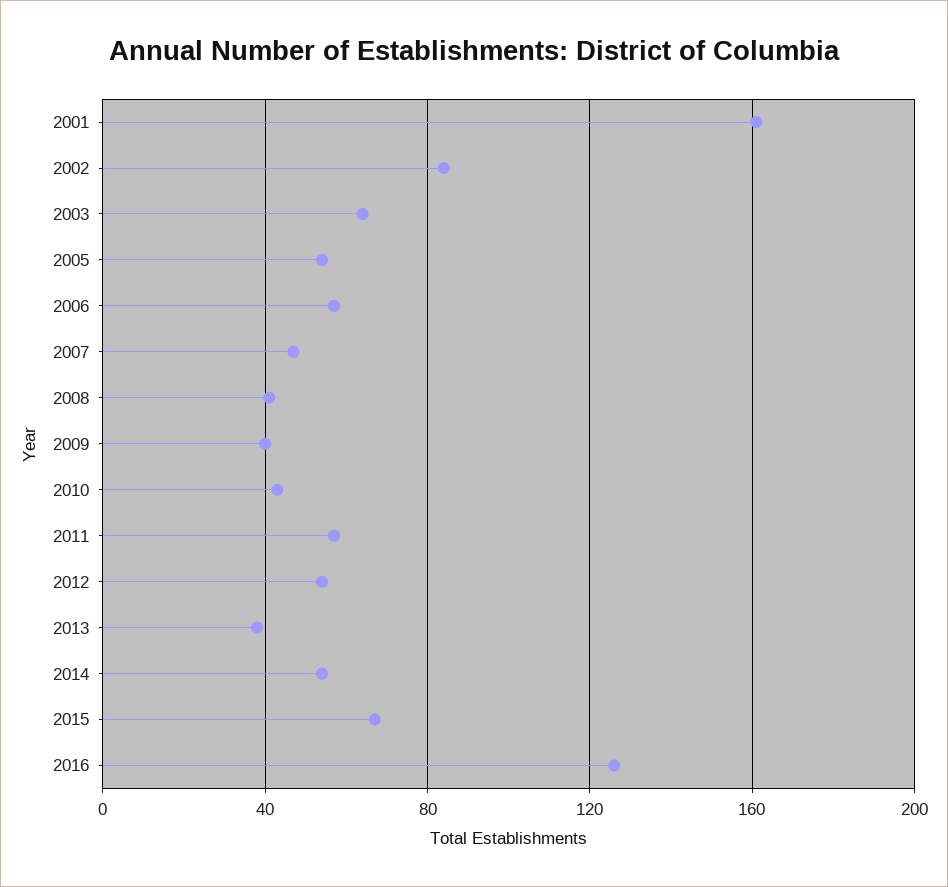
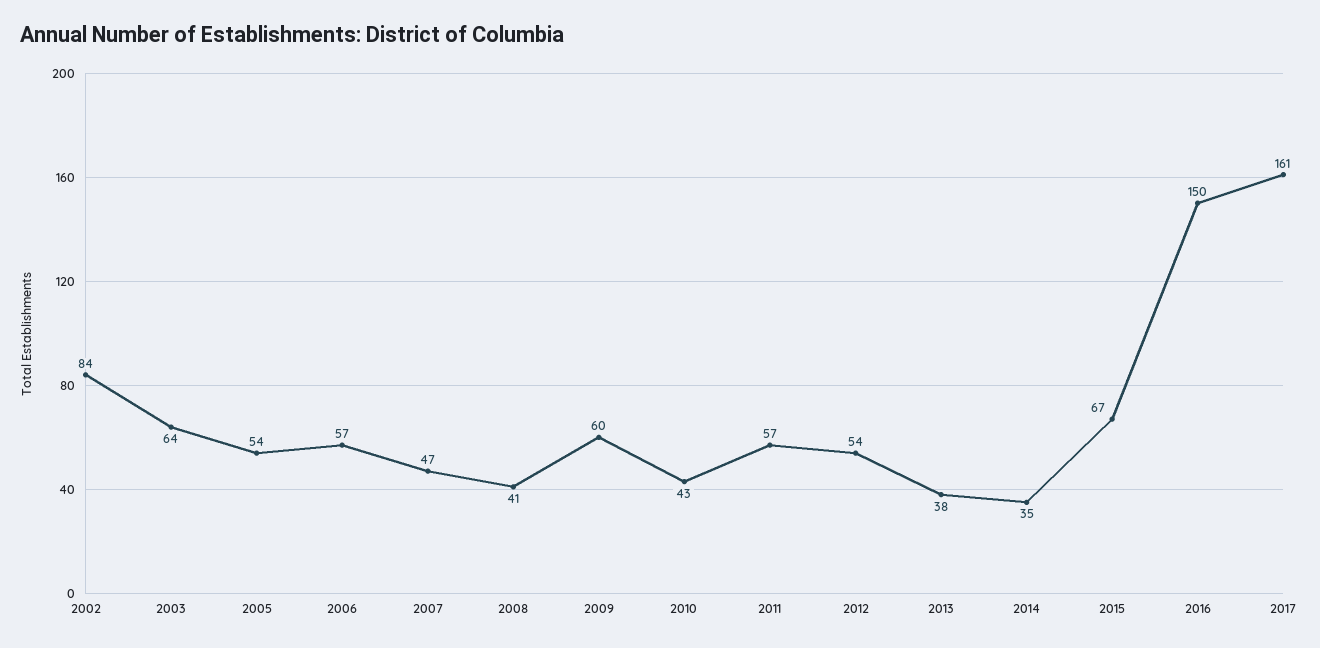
2001: 160 -> none
2009: 40 -> 60
2014: 55 -> 35
2016: 125 -> 150
2017: none -> 161

